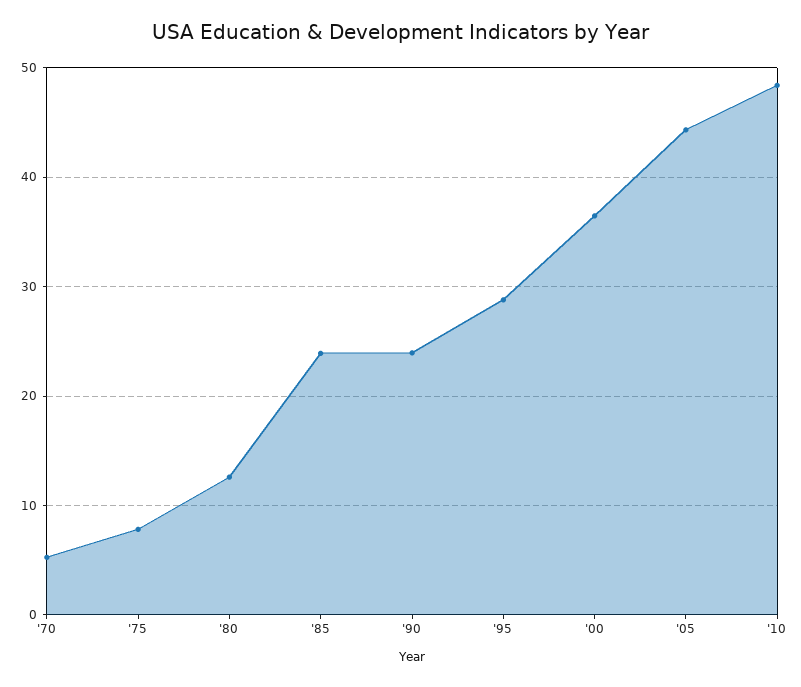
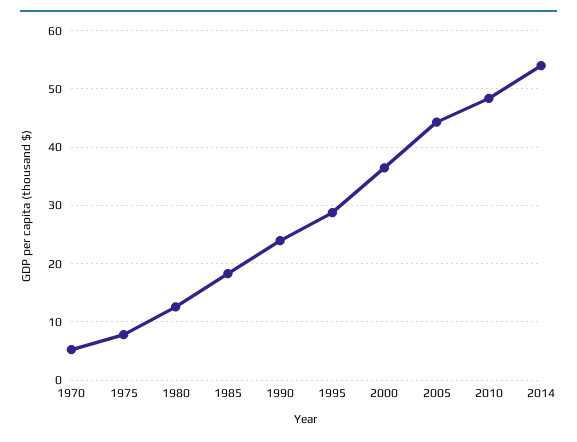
'85: 24 -> 18
2014: none -> 54

